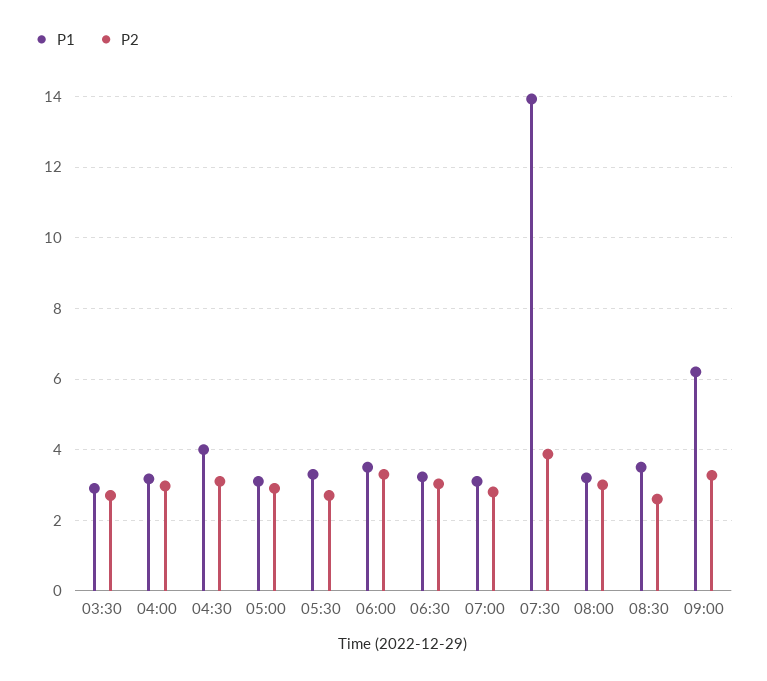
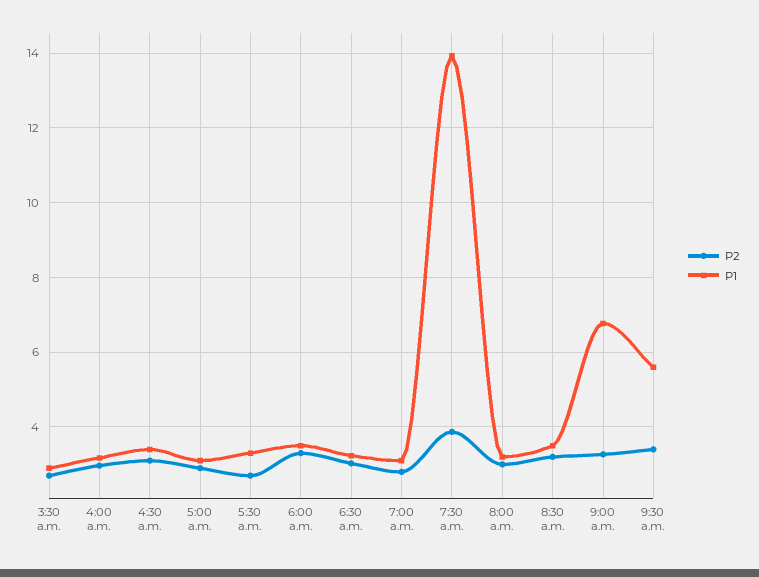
P1, 04:30: 4 -> 3.4
P2, 08:30: 2.6 -> 3.2
P1, 09:00: 6.2 -> 6.8
P2, 9:30 a.m.: none -> 3.4
P1, 9:30 a.m.: none -> 5.6

